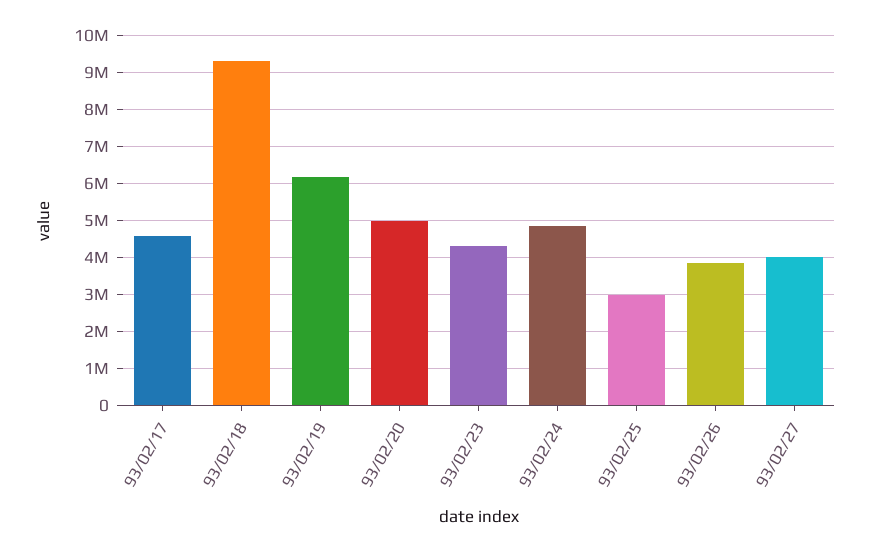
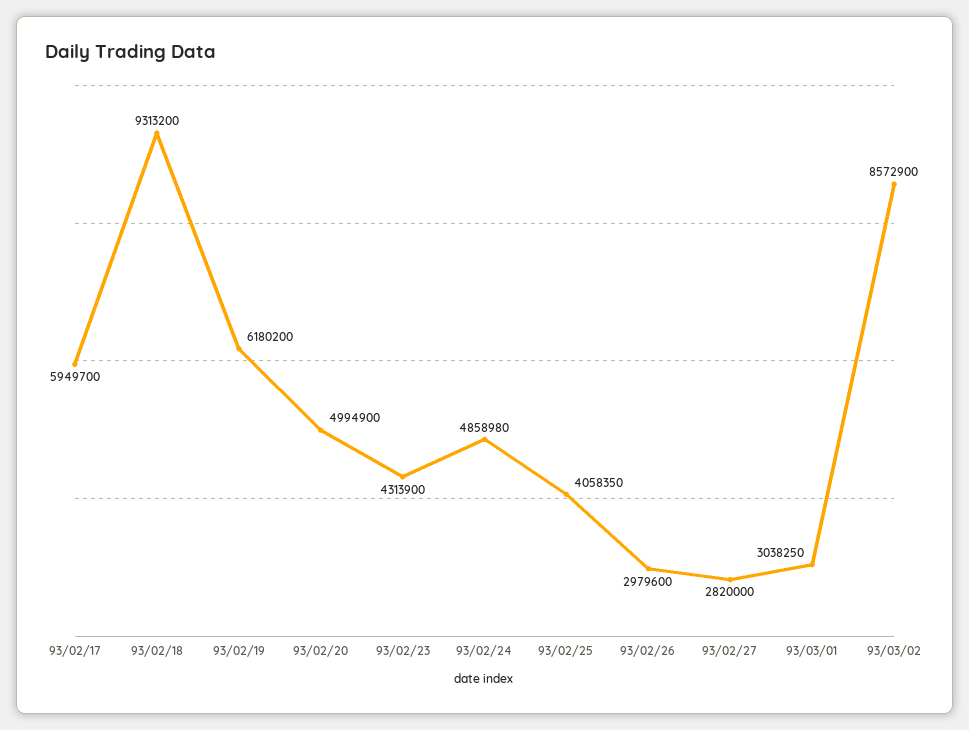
93/02/17: 4600000 -> 5949700
93/02/25: 3000000 -> 4058350
93/02/26: 3800000 -> 2979600
93/02/27: 4000000 -> 2820000
93/03/01: none -> 3038250
93/03/02: none -> 8572900

